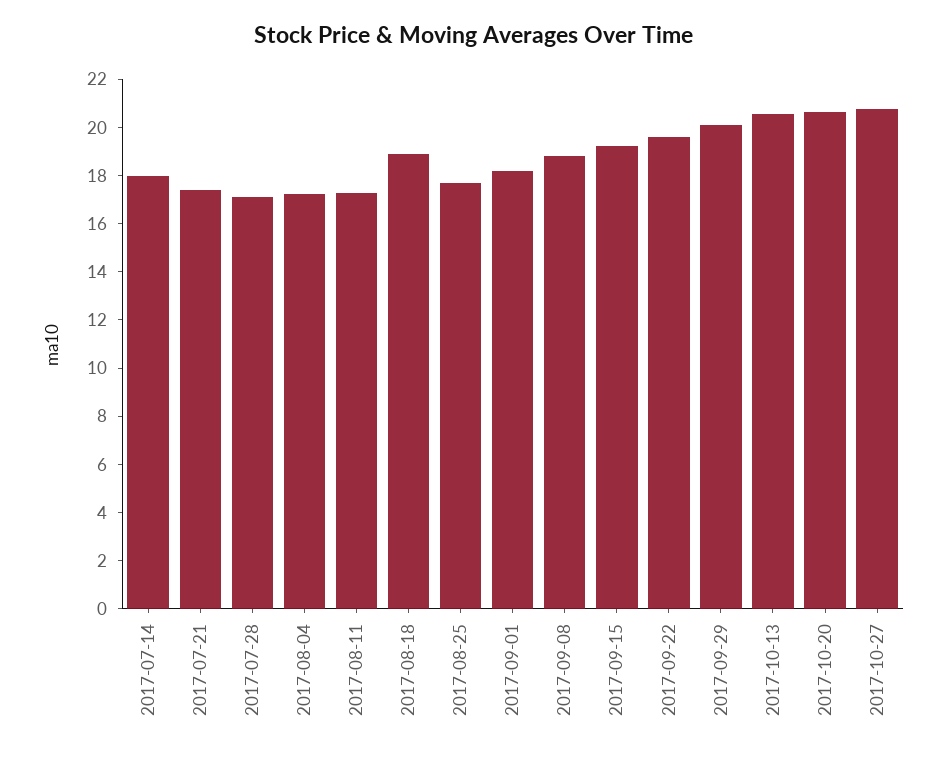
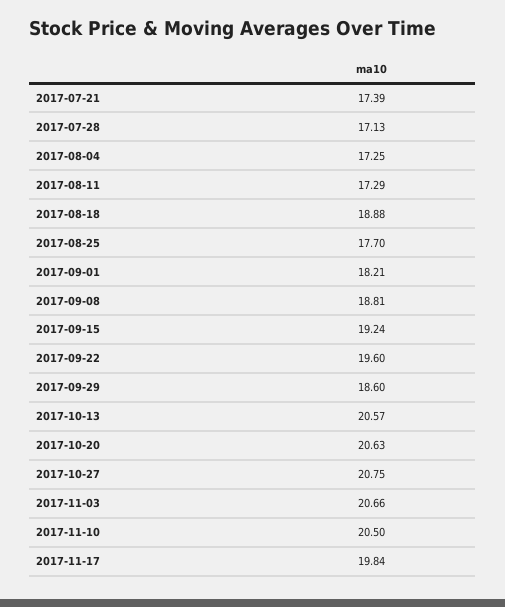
2017-07-14: 18 -> none
2017-09-29: 20 -> 18.6
2017-11-03: none -> 20.66
2017-11-10: none -> 20.5
2017-11-17: none -> 19.84

